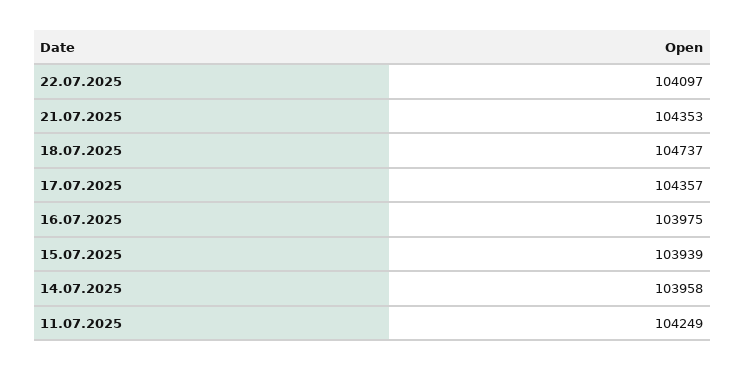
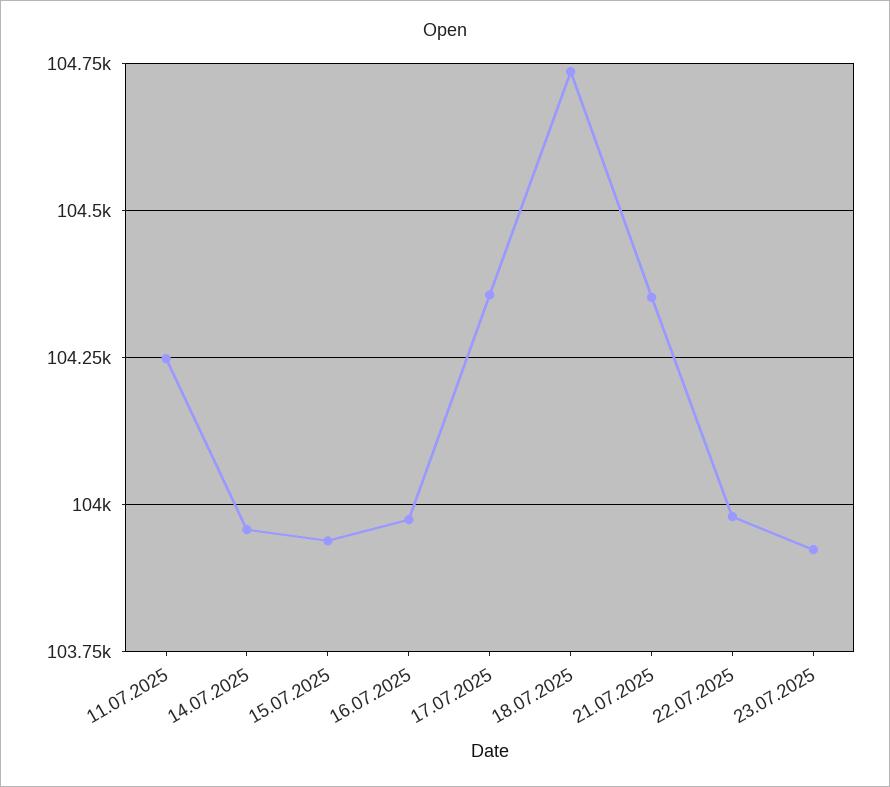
22.07.2025: 104097 -> 103975
23.07.2025: none -> 103925

